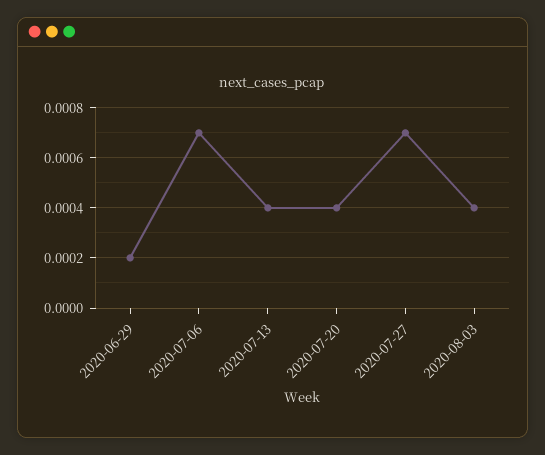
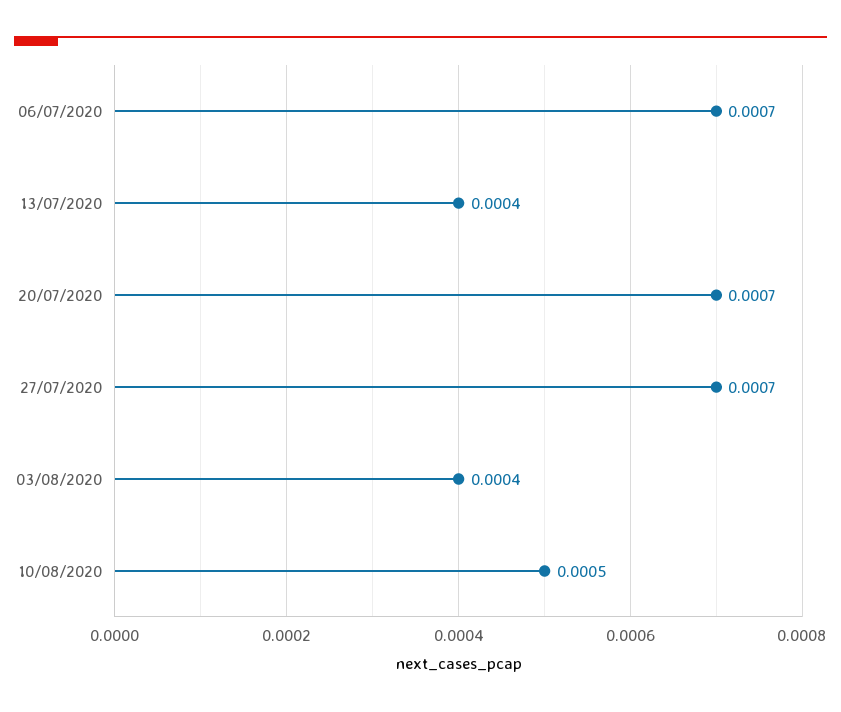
2020-06-29: 0.0002 -> none
2020-07-20: 0.0004 -> 0.0007
10/08/2020: none -> 0.0005

